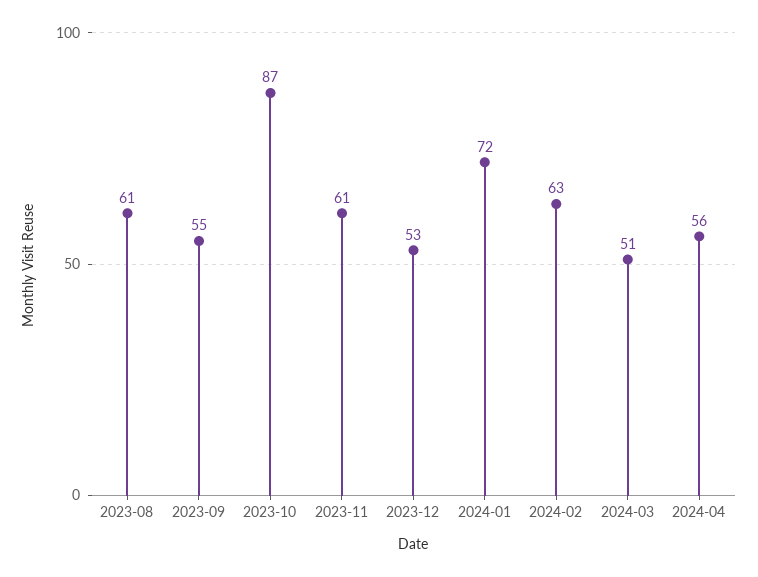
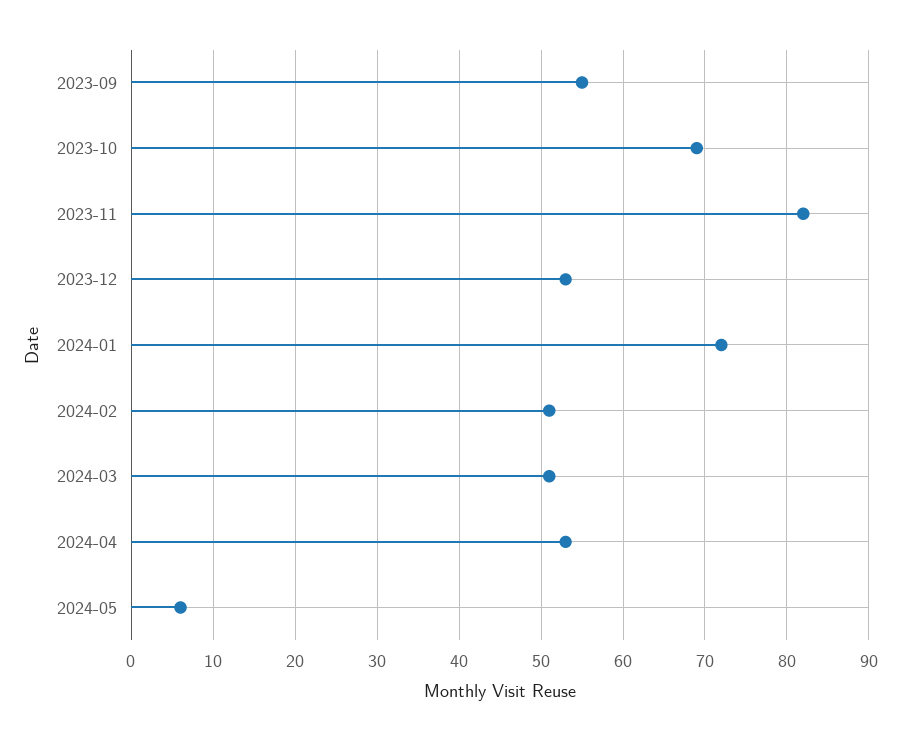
2023-08: 61 -> none
2023-10: 87 -> 69
2023-11: 61 -> 82
2024-02: 63 -> 51
2024-04: 56 -> 53
2024-05: none -> 6

